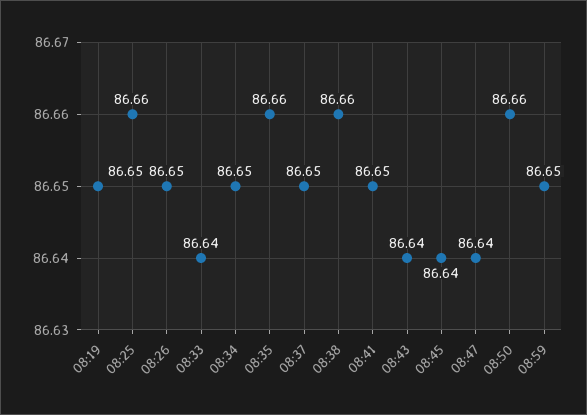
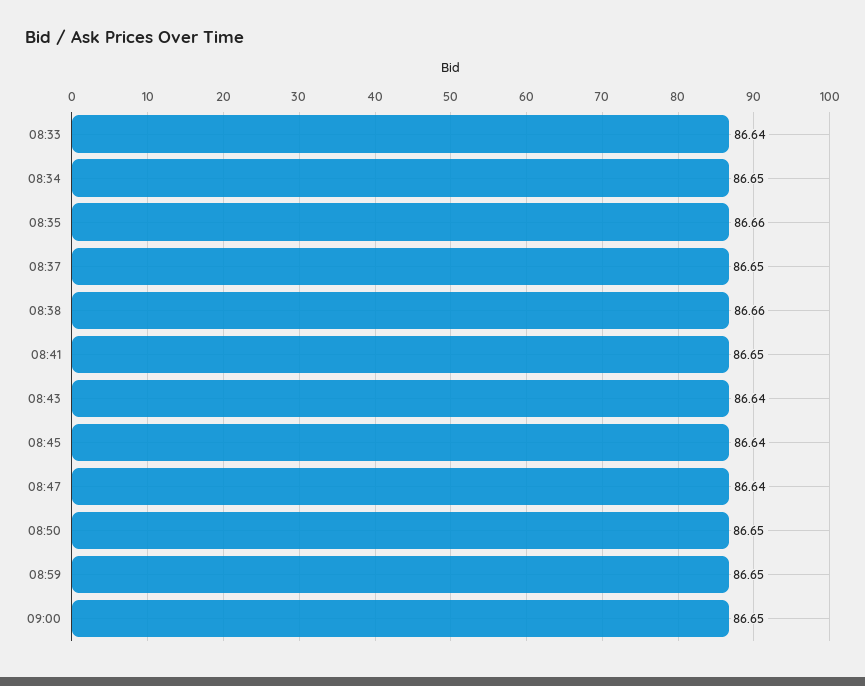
08:19: 86.65 -> none
08:25: 86.66 -> none
08:26: 86.65 -> none
08:50: 86.66 -> 86.65
09:00: none -> 86.65

